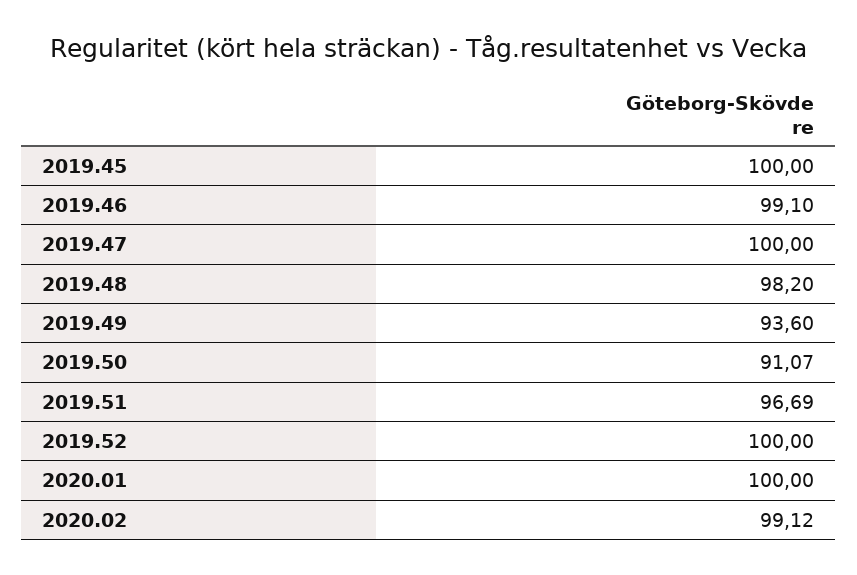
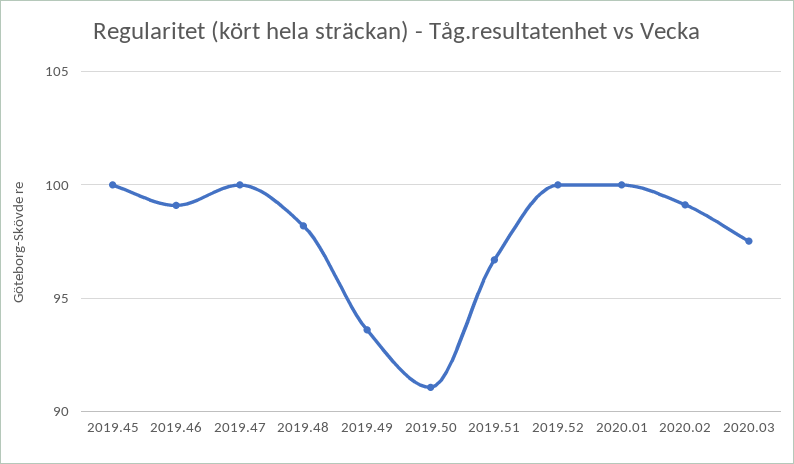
2020.03: none -> 97.5

